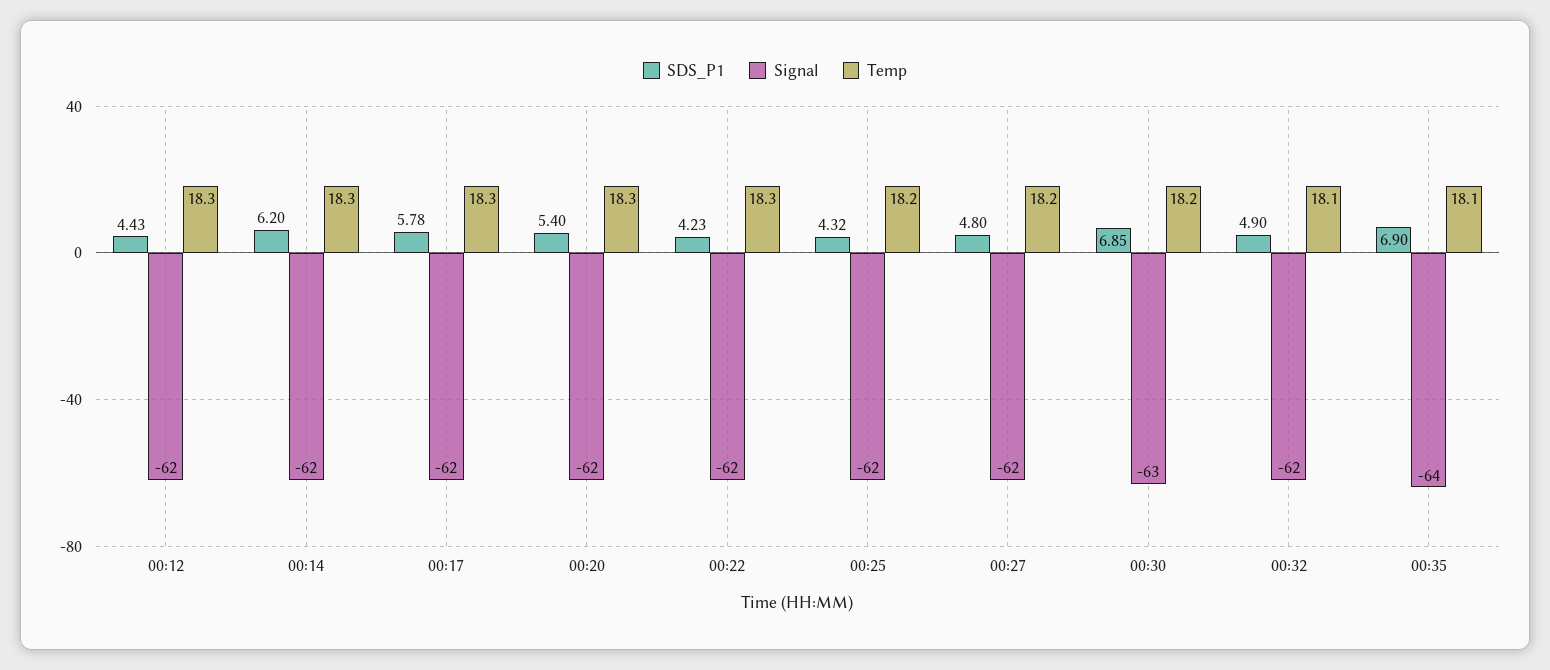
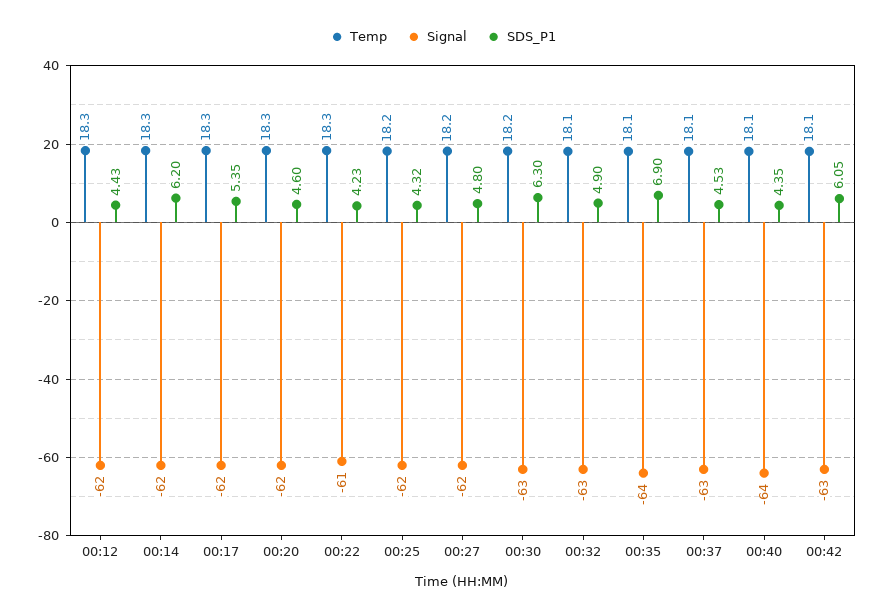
SDS_P1, 00:17: 5.78 -> 5.35
SDS_P1, 00:20: 5.4 -> 4.6
Signal, 00:22: -62 -> -61
SDS_P1, 00:30: 6.85 -> 6.3
Signal, 00:32: -62 -> -63
Temp, 00:37: none -> 18.1
Signal, 00:37: none -> -63
SDS_P1, 00:37: none -> 4.53
Temp, 00:40: none -> 18.1
Signal, 00:40: none -> -64
SDS_P1, 00:40: none -> 4.35
Temp, 00:42: none -> 18.1
Signal, 00:42: none -> -63
SDS_P1, 00:42: none -> 6.05

